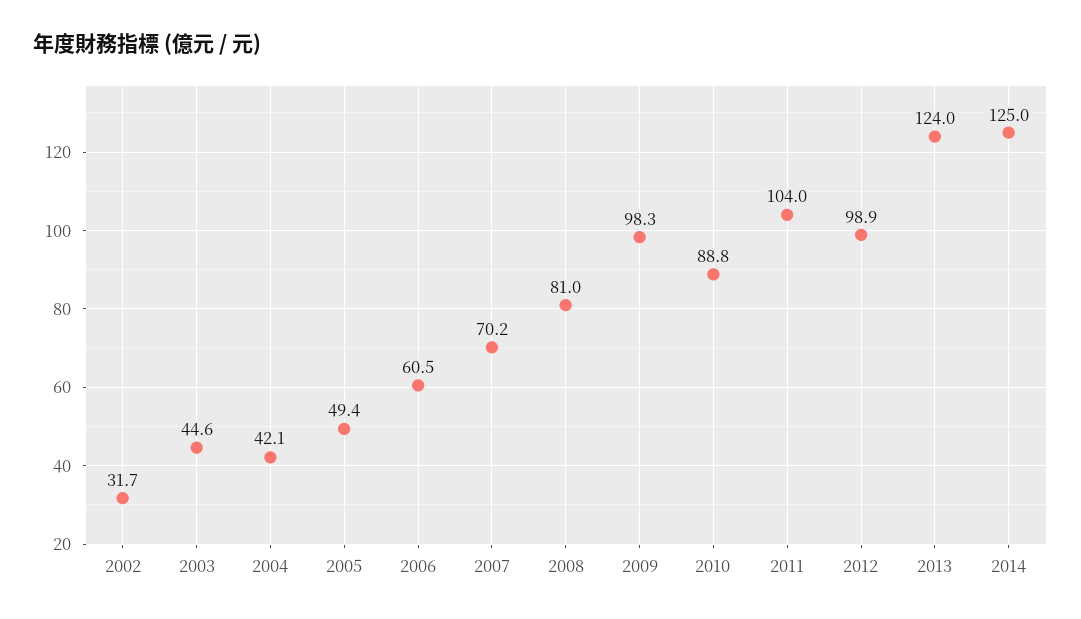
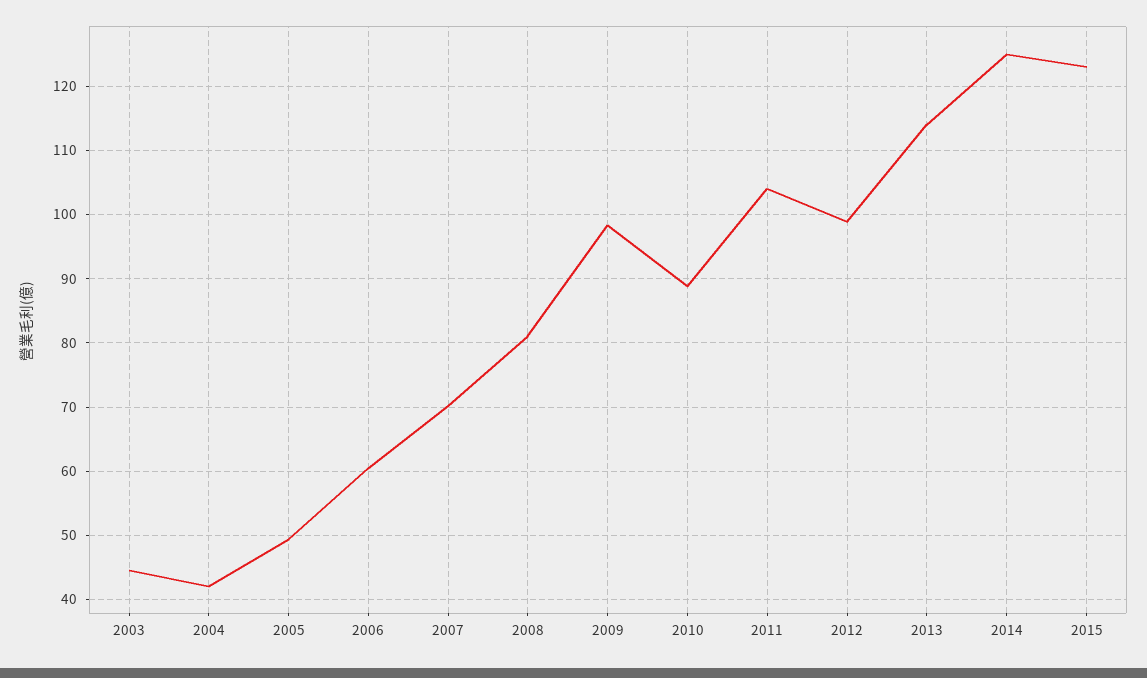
2002: 31.7 -> none
2013: 124 -> 114
2015: none -> 123

